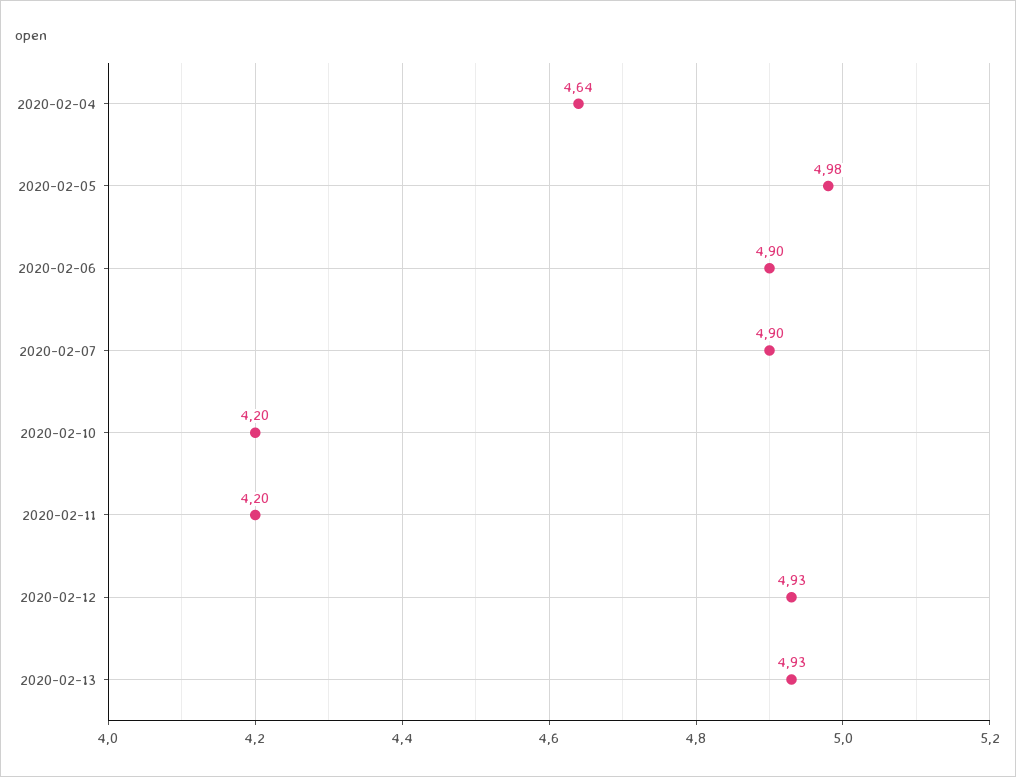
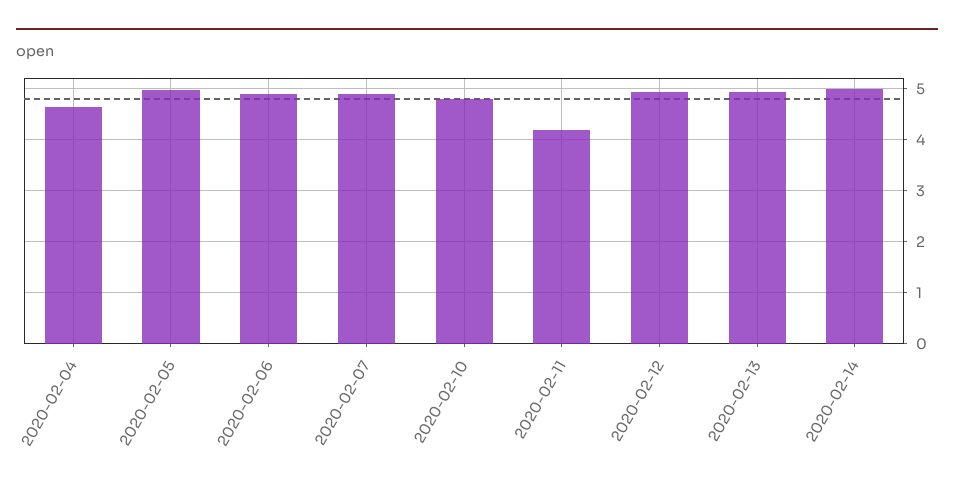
2020-02-10: 4.2 -> 4.8
2020-02-14: none -> 5

